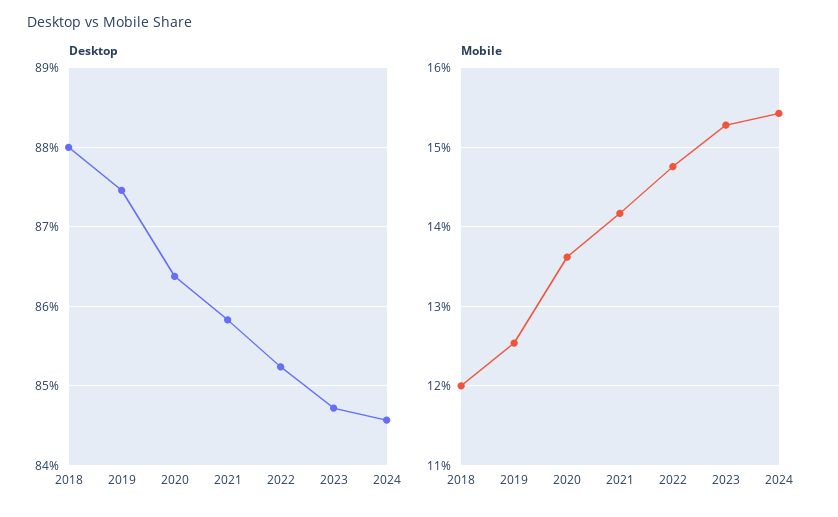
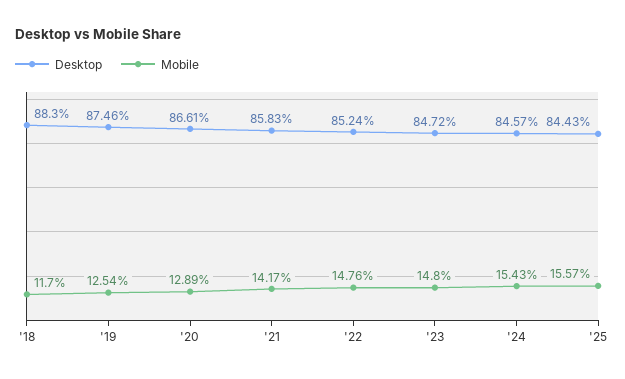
Desktop, 2018: 88 -> 88.3
Desktop, 2020: 86.4 -> 86.61
Mobile, 2018: 12 -> 11.7
Mobile, 2020: 13.6 -> 12.89
Mobile, 2023: 15.3 -> 14.8
Desktop, '25: none -> 84.43
Mobile, '25: none -> 15.57

